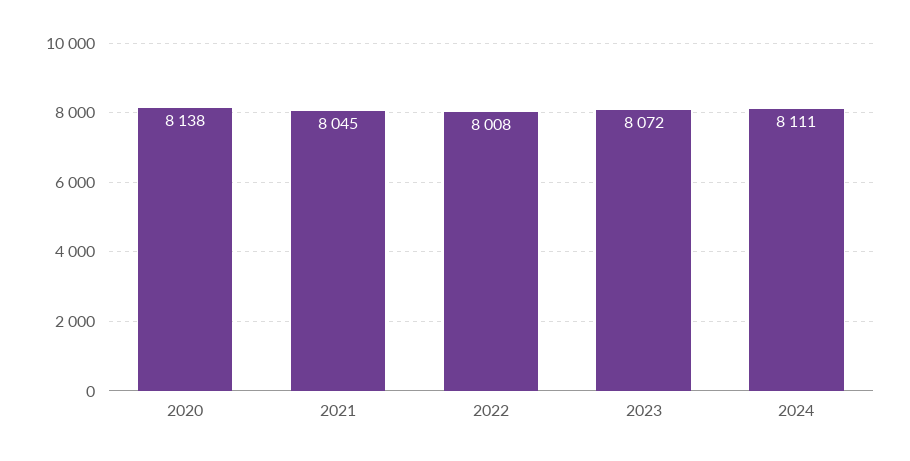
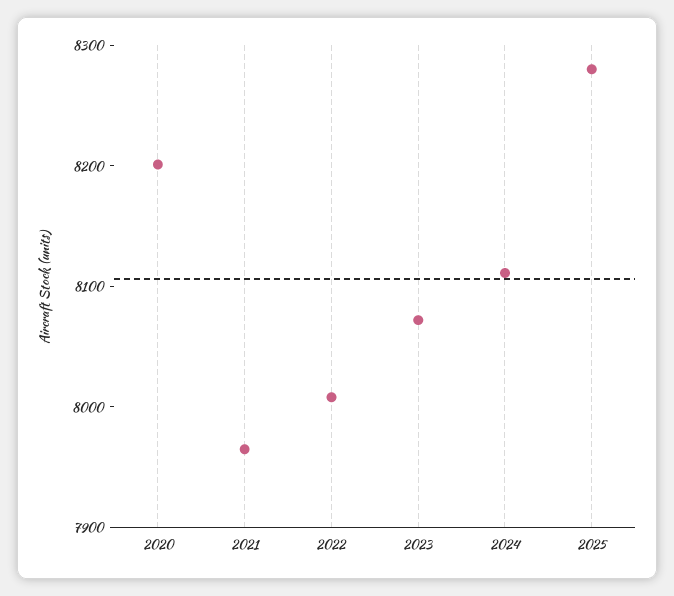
2020: 8138 -> 8200
2021: 8045 -> 7960
2025: none -> 8280

